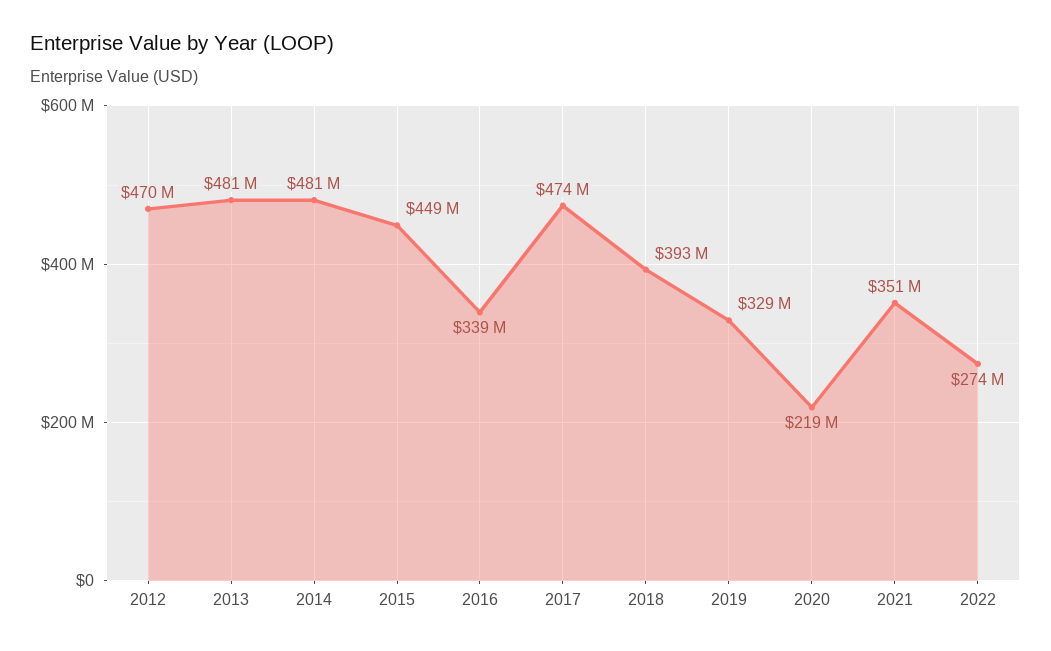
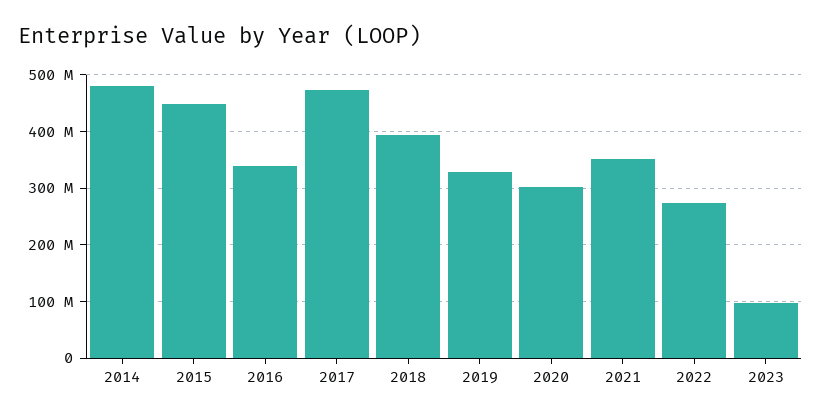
2012: 470000000 -> none
2013: 481000000 -> none
2020: 219000000 -> 300000000
2023: none -> 100000000

